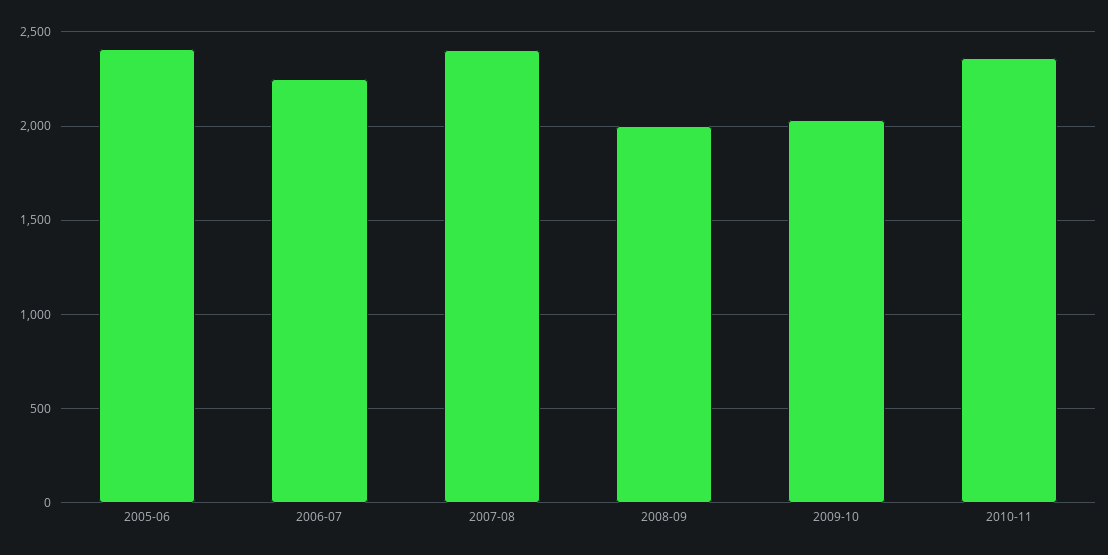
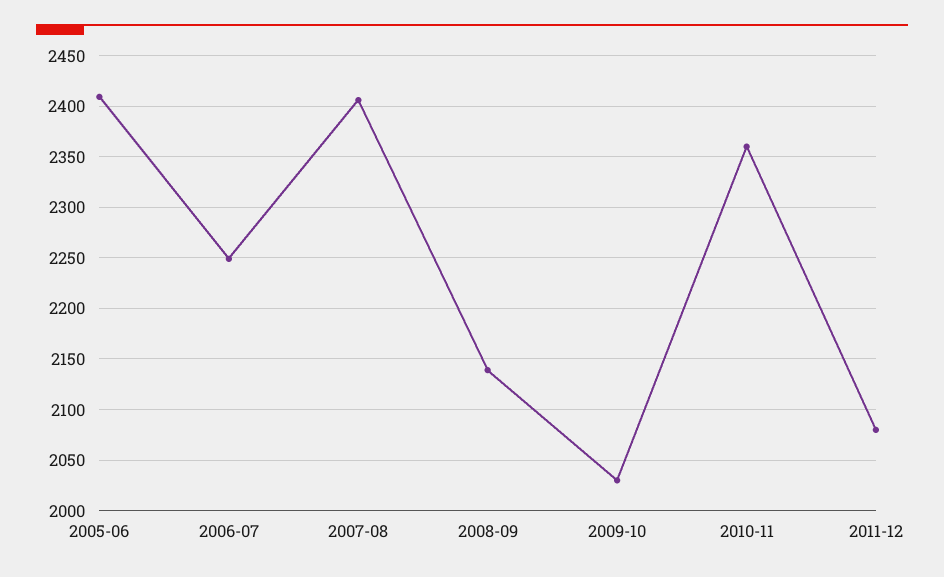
2008-09: 2000 -> 2140
2011-12: none -> 2080

